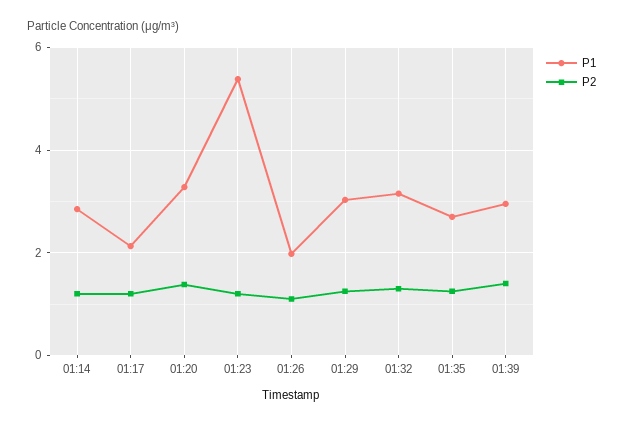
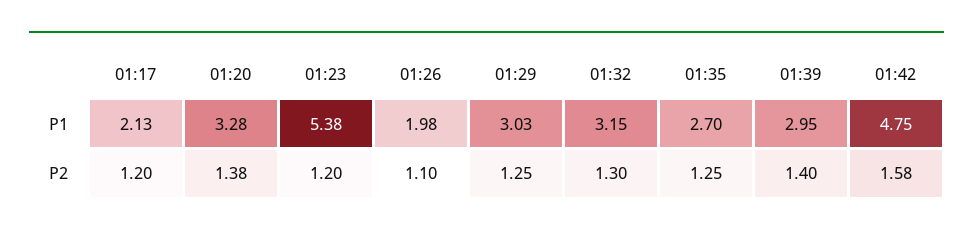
P1, 01:14: 2.8 -> none
P2, 01:14: 1.2 -> none
P1, 01:42: none -> 4.75
P2, 01:42: none -> 1.58

